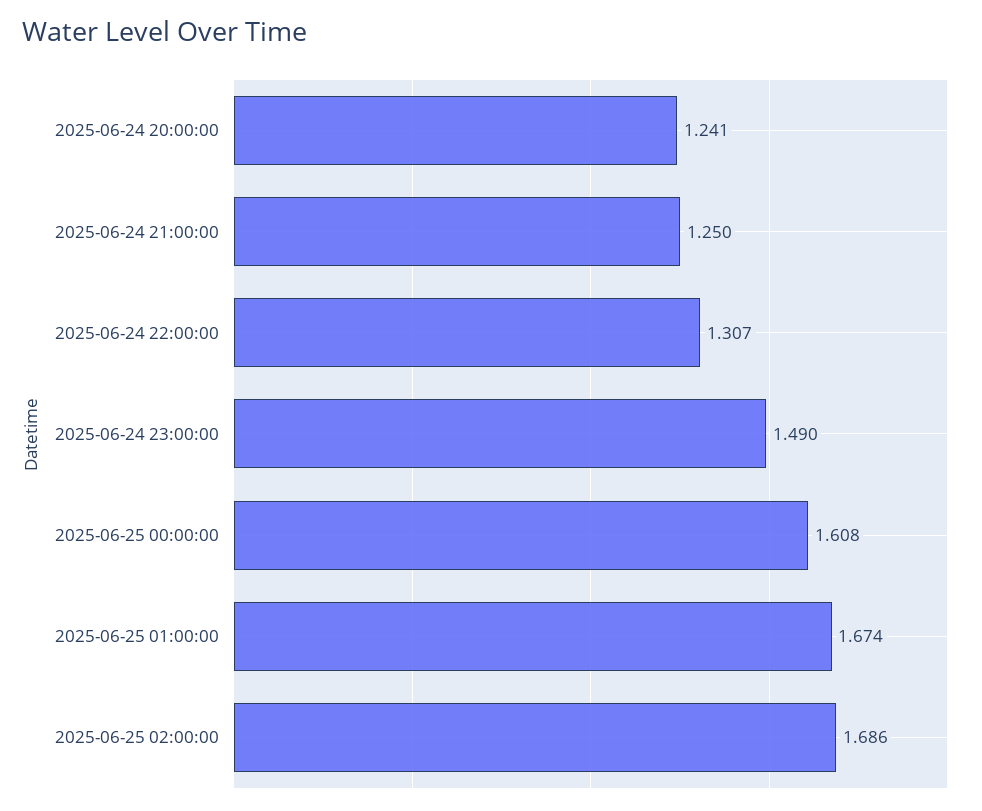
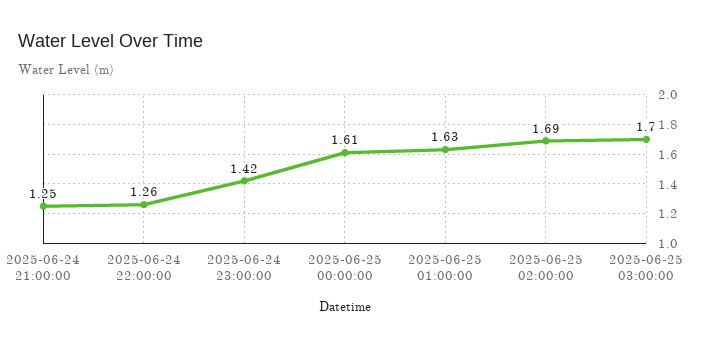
2025-06-24 20:00:00: 1.241 -> none
2025-06-24 22:00:00: 1.307 -> 1.26
2025-06-24 23:00:00: 1.49 -> 1.42
2025-06-25 01:00:00: 1.674 -> 1.63
2025-06-25 03:00:00: none -> 1.7

